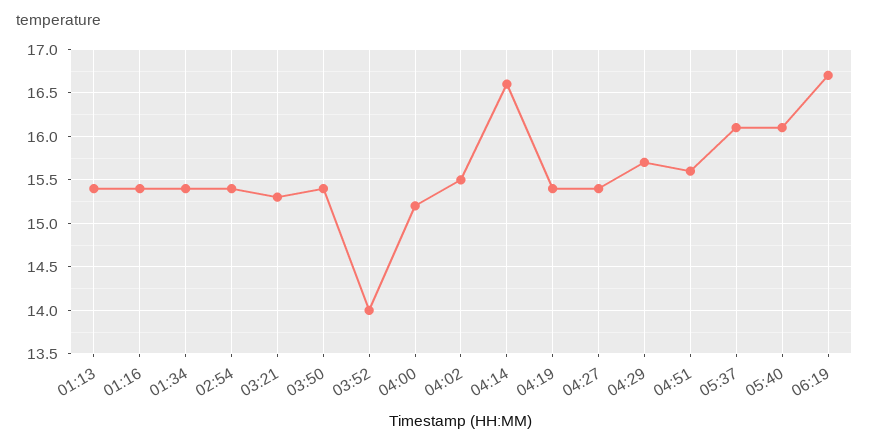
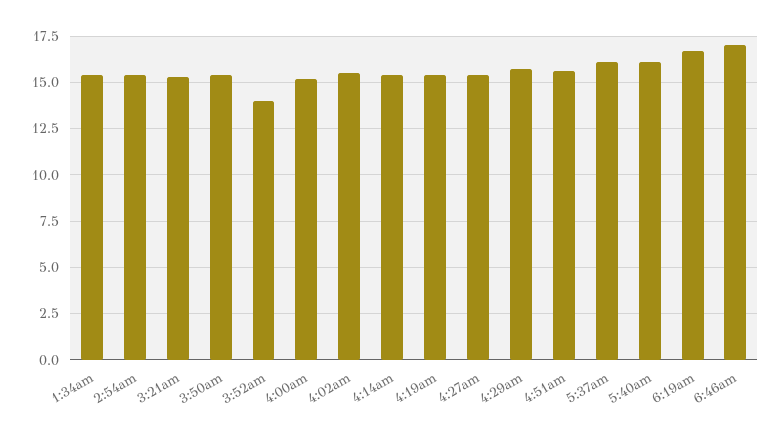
01:13: 15.4 -> none
01:16: 15.4 -> none
04:14: 16.6 -> 15.5
6:46am: none -> 17

